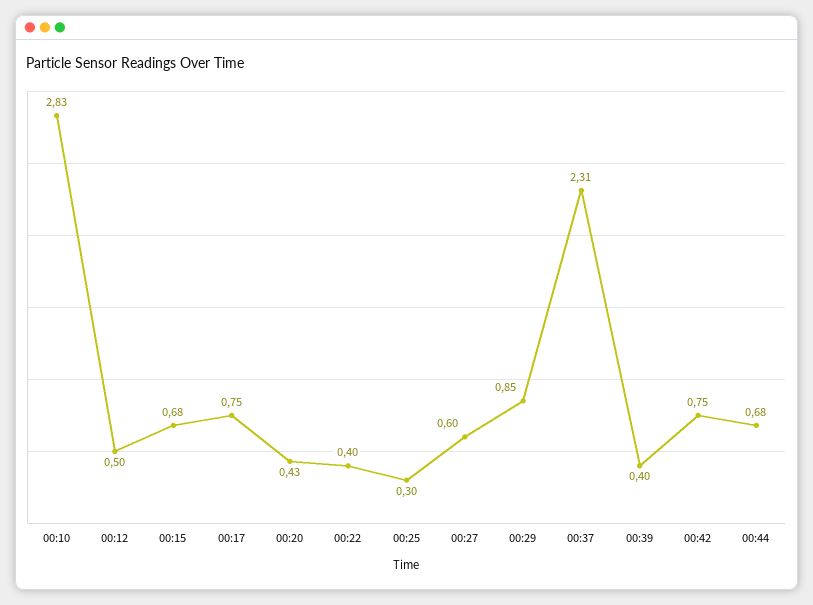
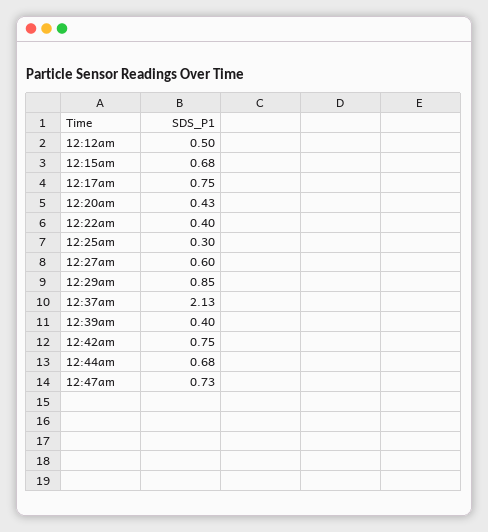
00:10: 2.83 -> none
00:37: 2.31 -> 2.13
12:47am: none -> 0.73

